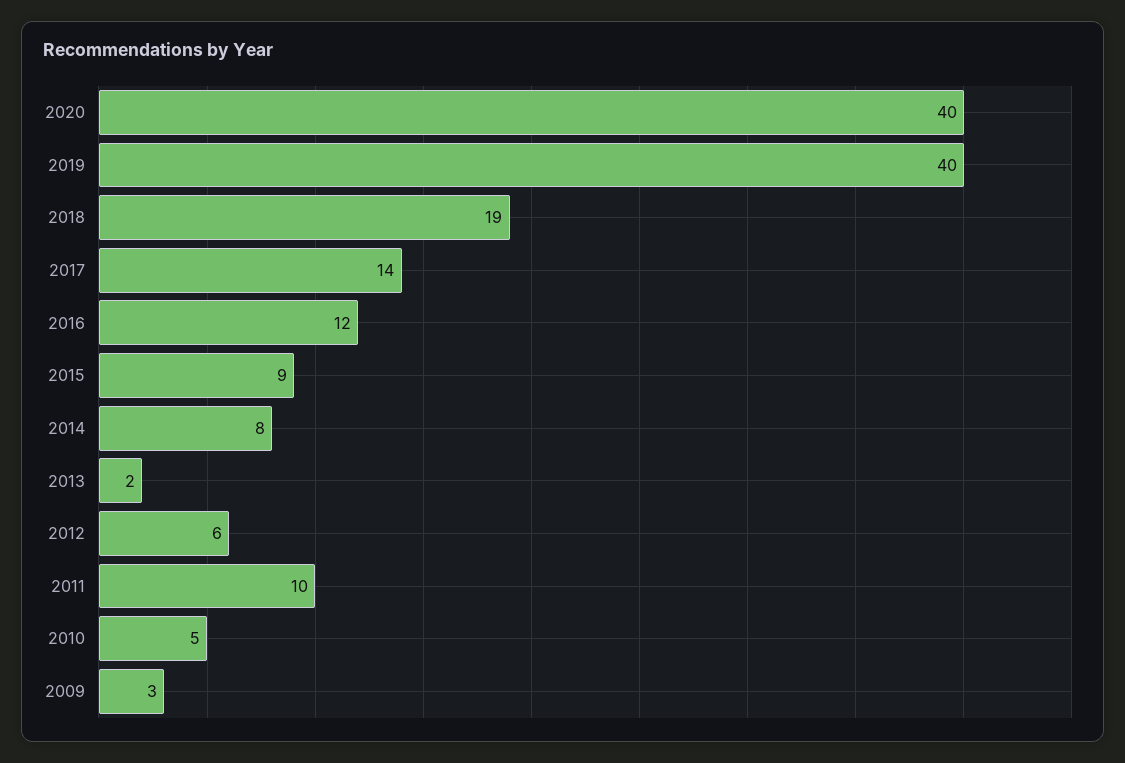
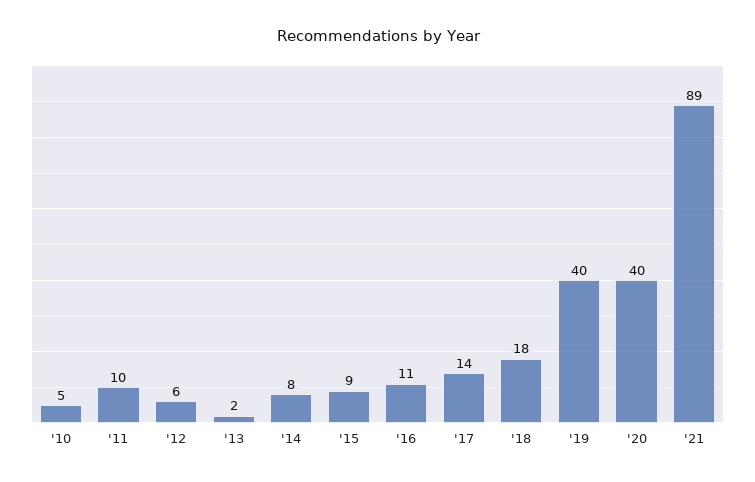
2018: 19 -> 18
2016: 12 -> 11
2009: 3 -> none
'21: none -> 89

